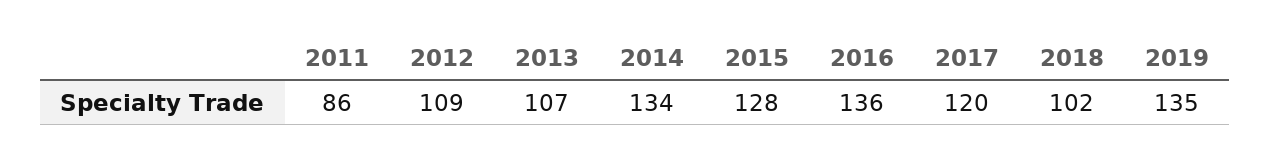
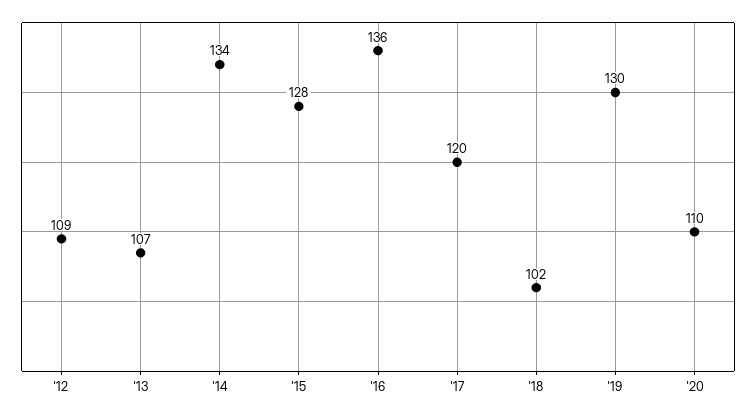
2011: 86 -> none
2019: 135 -> 130
'20: none -> 110

